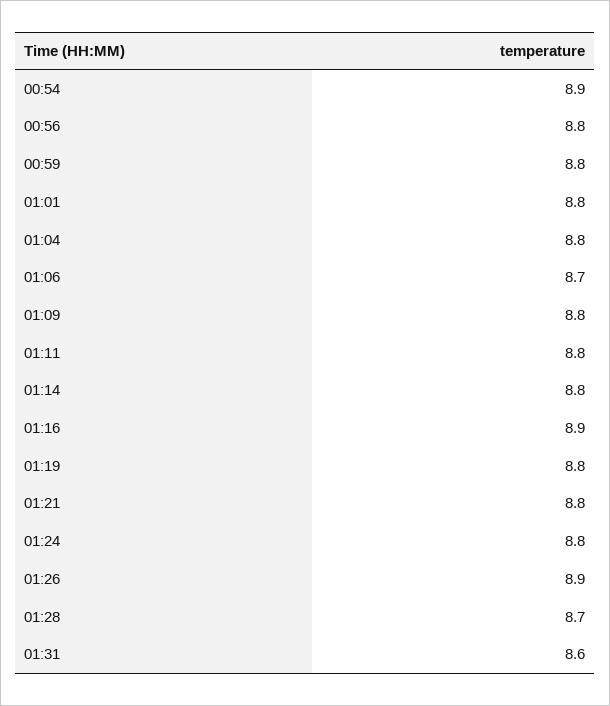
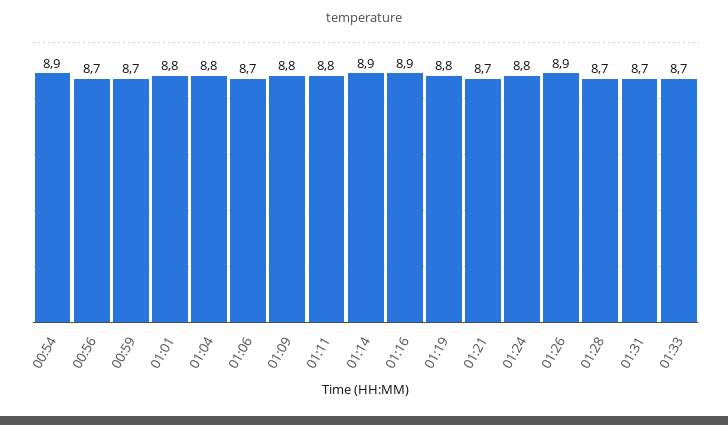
00:56: 8.8 -> 8.7
00:59: 8.8 -> 8.7
01:14: 8.8 -> 8.9
01:21: 8.8 -> 8.7
01:31: 8.6 -> 8.7
01:33: none -> 8.7

